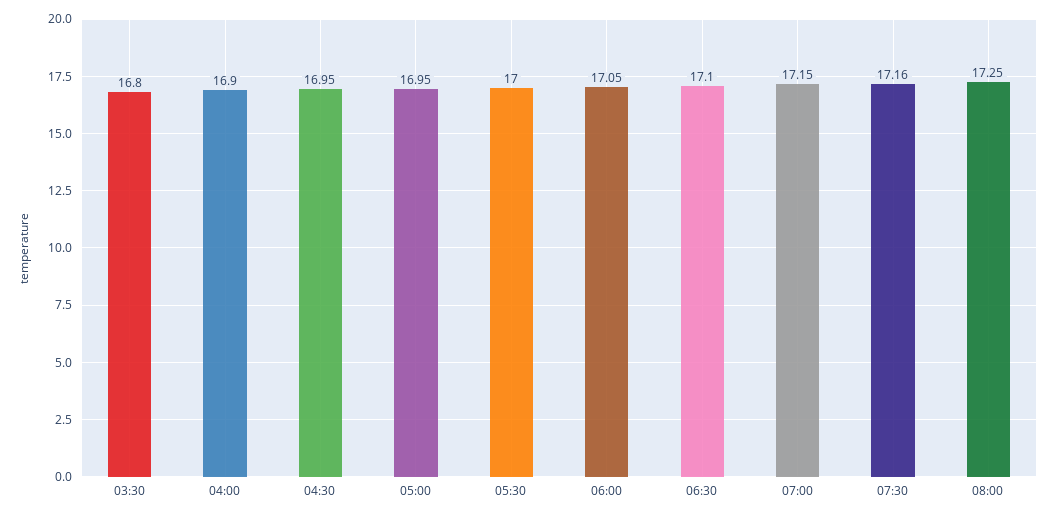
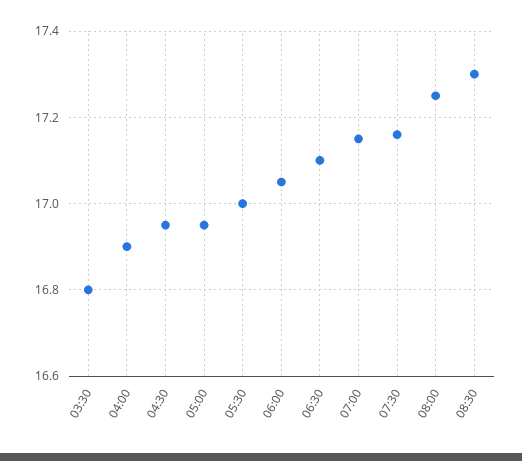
08:30: none -> 17.3

